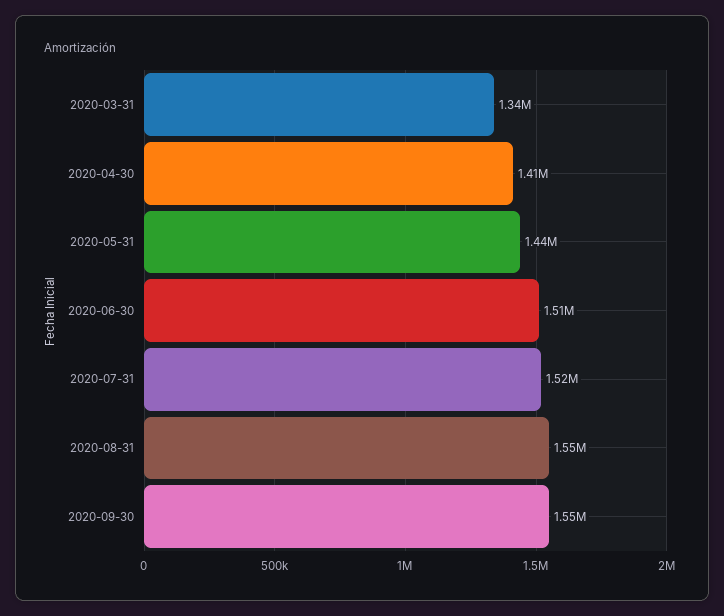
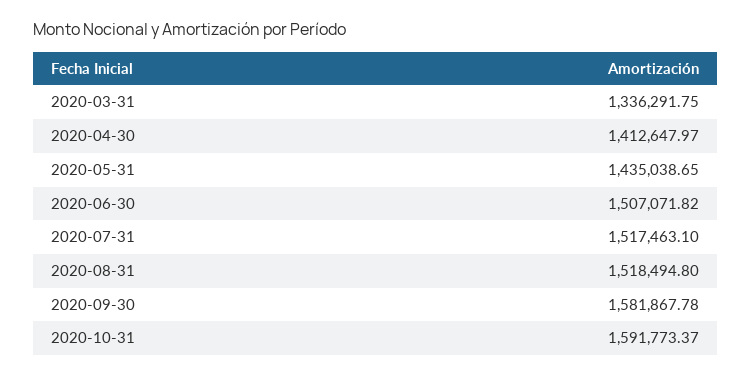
2020-08-31: 1550000 -> 1518494.8
2020-09-30: 1550000 -> 1581867.78
2020-10-31: none -> 1591773.37

